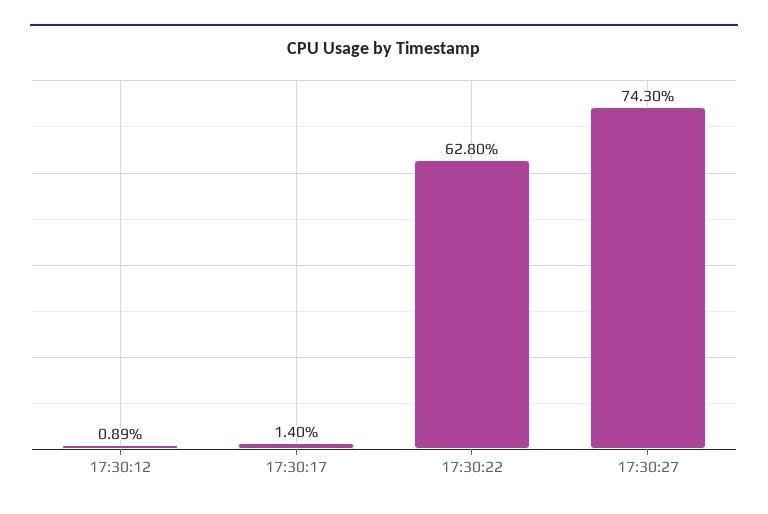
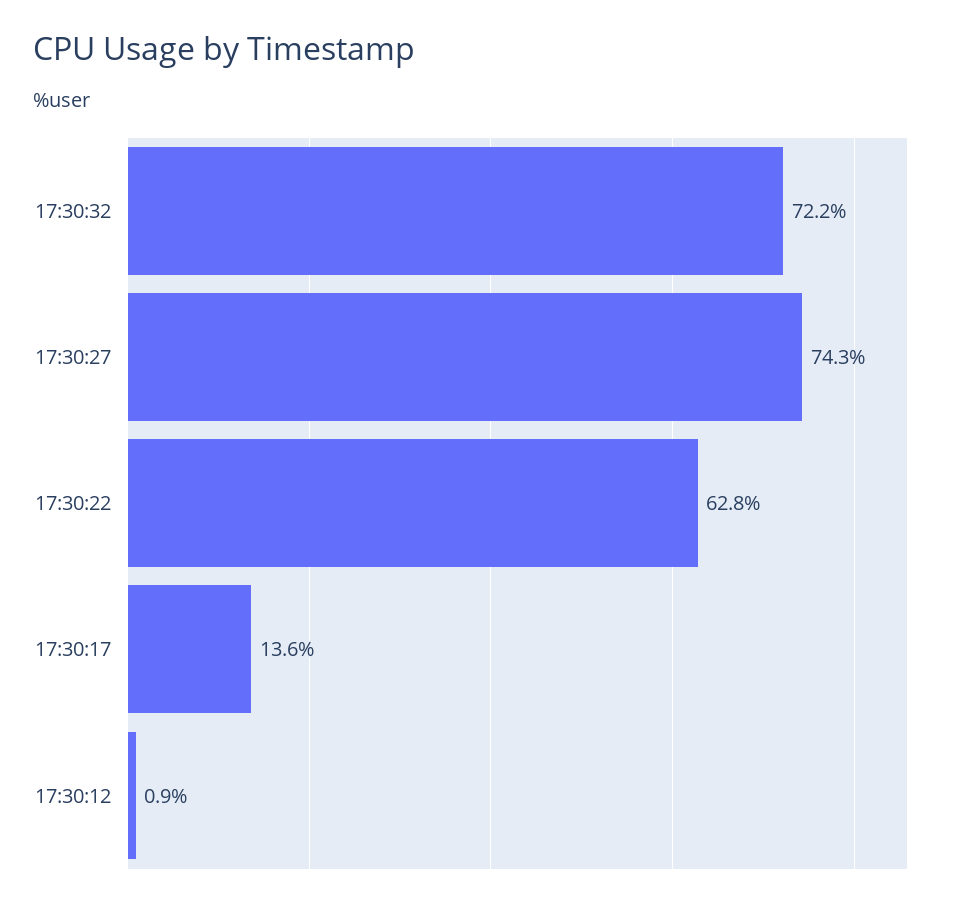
17:30:17: 1.4 -> 13.6
17:30:32: none -> 72.2

